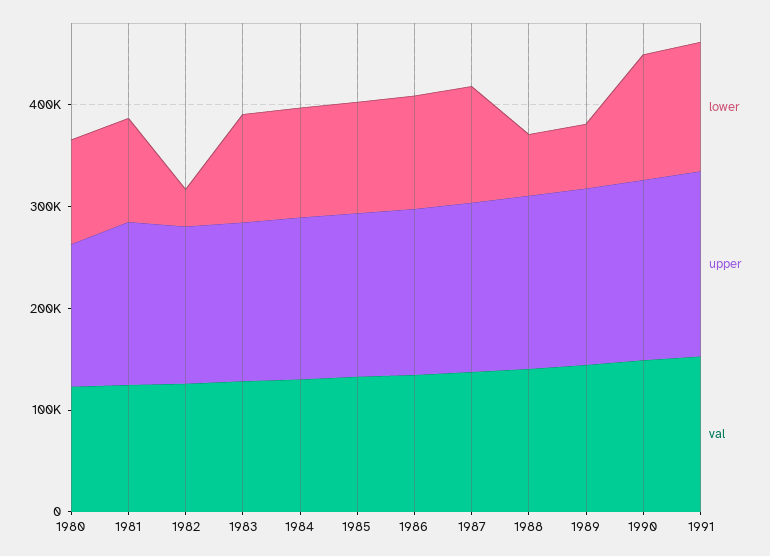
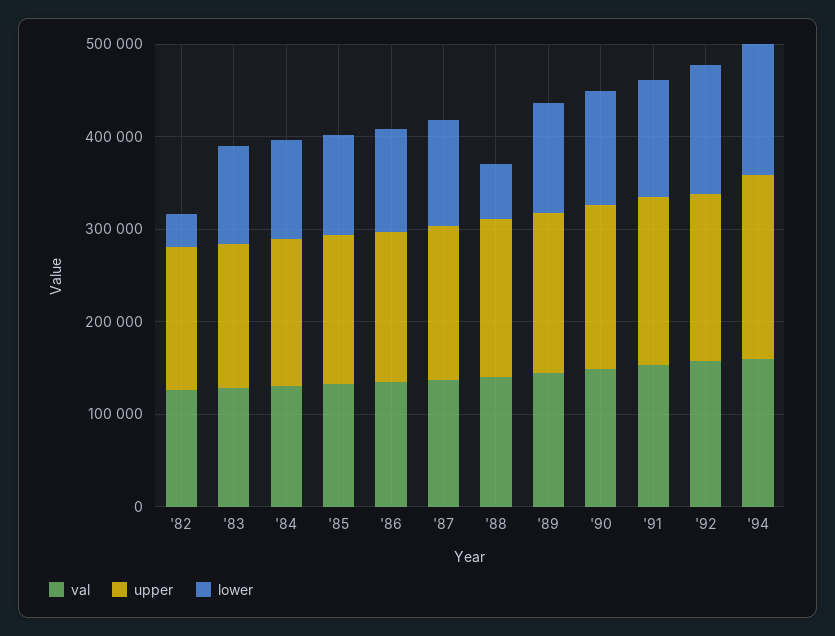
lower, 1980: 100000 -> none
upper, 1980: 140000 -> none
val, 1980: 120000 -> none
lower, 1981: 100000 -> none
upper, 1981: 160000 -> none
val, 1981: 120000 -> none
lower, 1989: 60000 -> 120000
val, '92: none -> 160000
upper, '92: none -> 180000
lower, '92: none -> 140000
val, '94: none -> 160000
upper, '94: none -> 200000
lower, '94: none -> 140000

